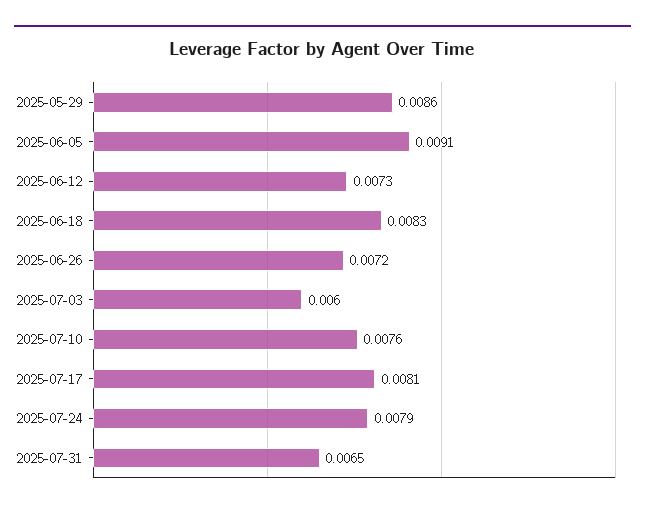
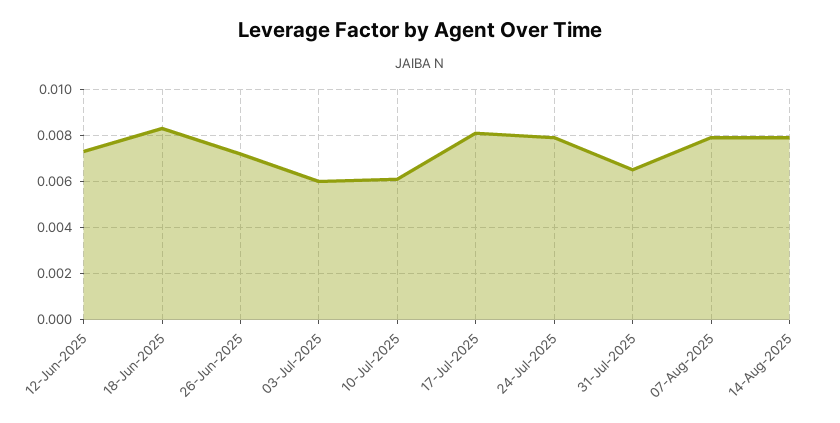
2025-05-29: 0.0086 -> none
2025-06-05: 0.0091 -> none
2025-07-10: 0.0076 -> 0.006
07-Aug-2025: none -> 0.008
14-Aug-2025: none -> 0.008

